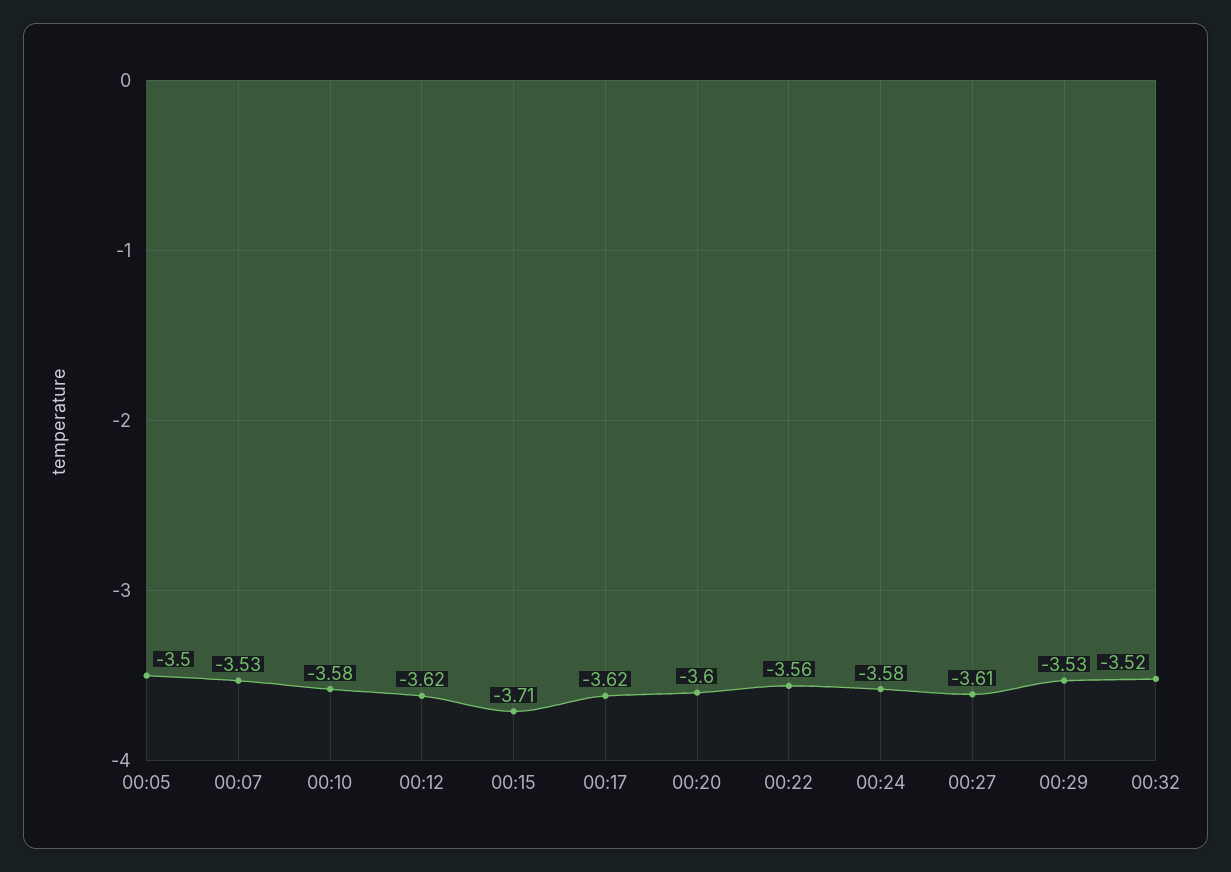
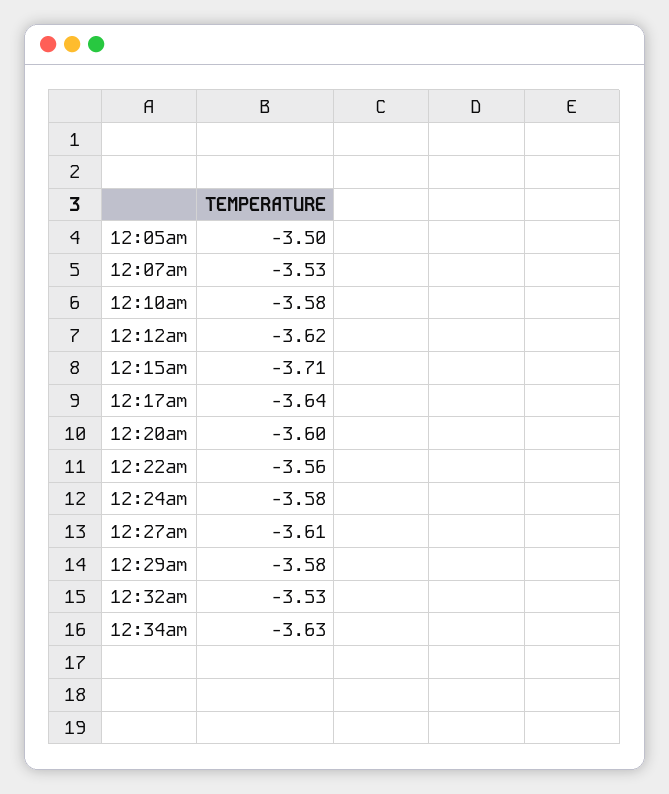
00:17: -3.62 -> -3.64
00:29: -3.53 -> -3.58
00:32: -3.52 -> -3.53
12:34am: none -> -3.63

